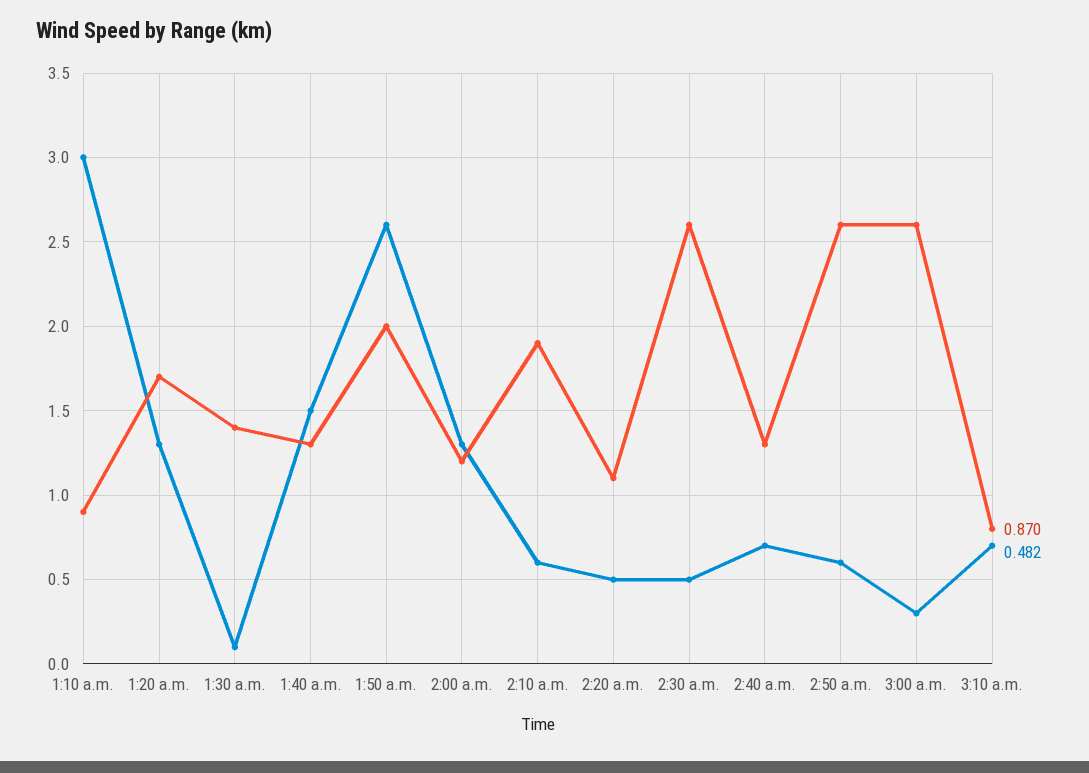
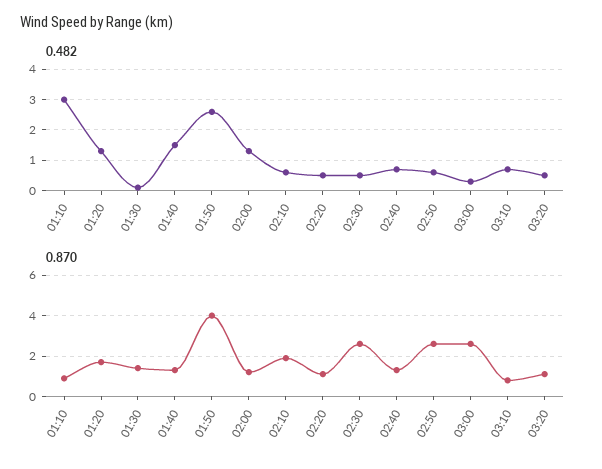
0.870, 1:50 a.m.: 2 -> 4
0.482, 03:20: none -> 0.5
0.870, 03:20: none -> 1

